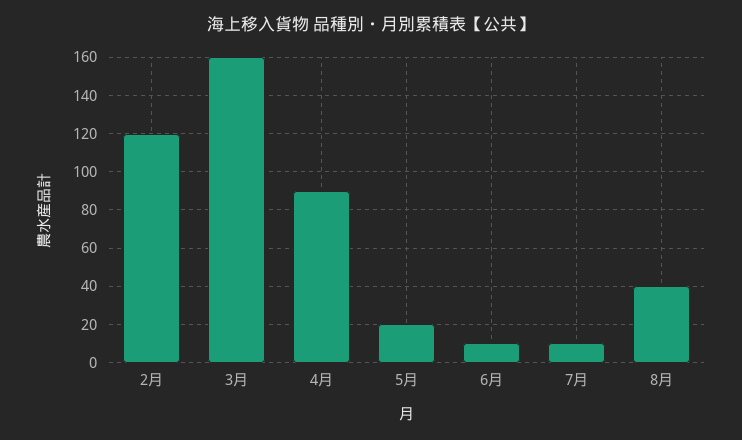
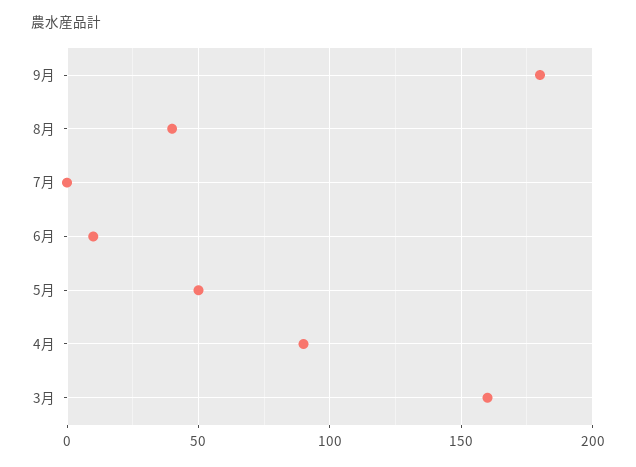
2月: 120 -> none
5月: 20 -> 50
7月: 10 -> 0
9月: none -> 180

